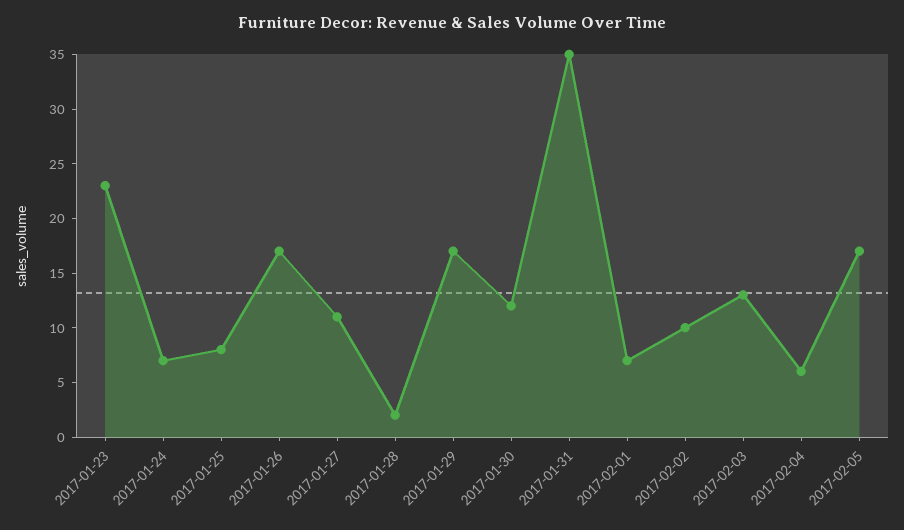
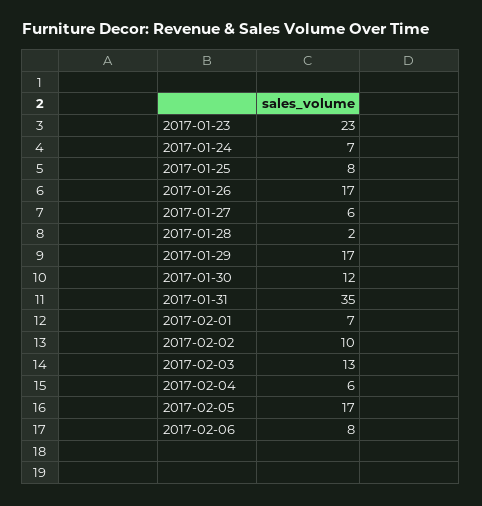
2017-01-27: 11 -> 6
2017-02-06: none -> 8

